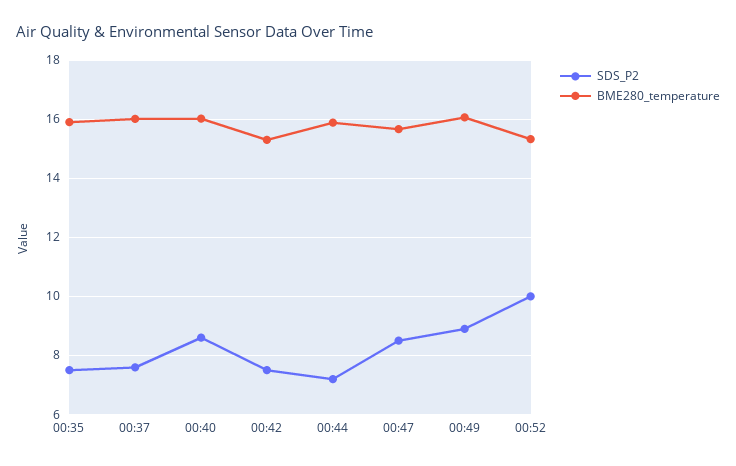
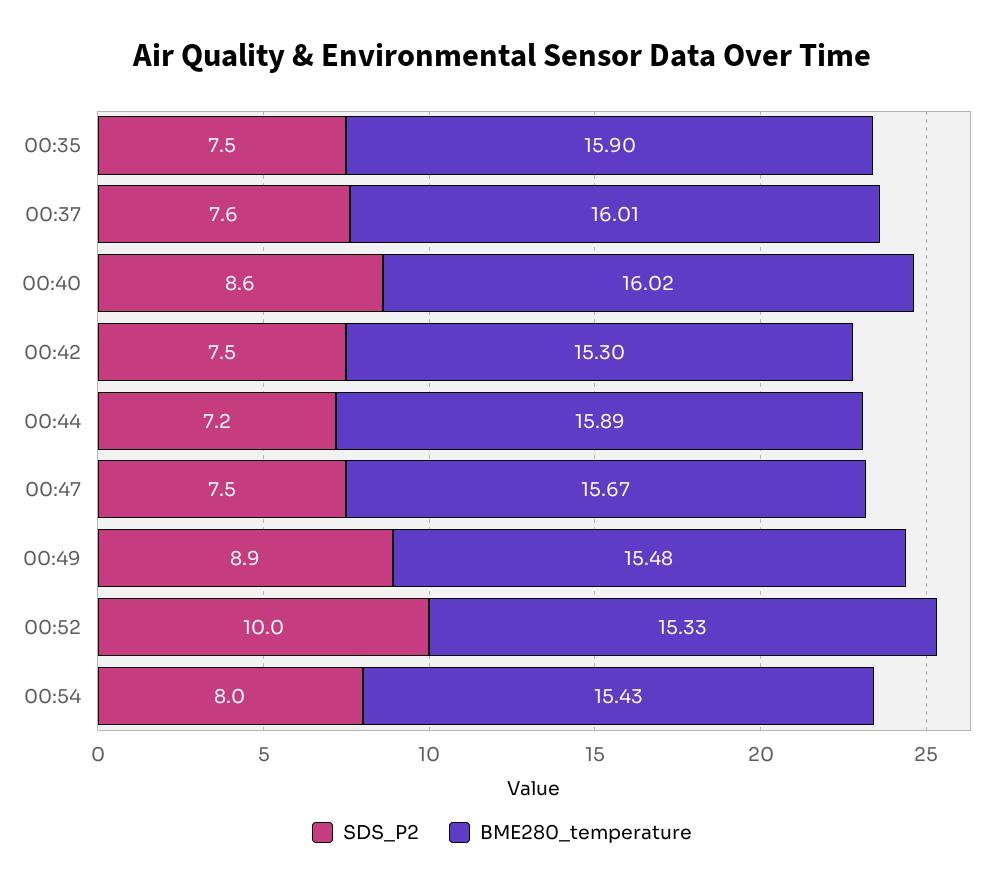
SDS_P2, 00:47: 8.5 -> 7.5
BME280_temperature, 00:49: 16 -> 15.48
SDS_P2, 00:54: none -> 8
BME280_temperature, 00:54: none -> 15.43

